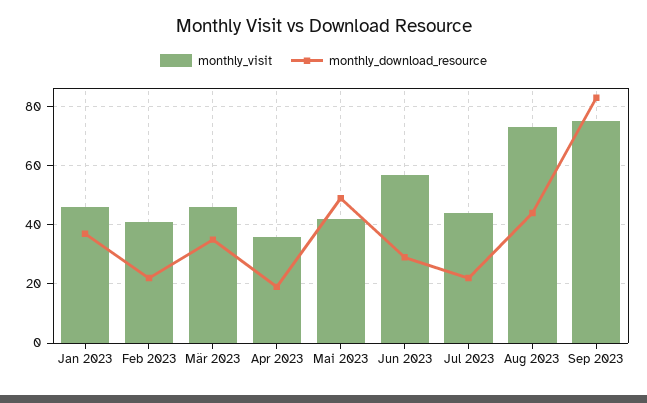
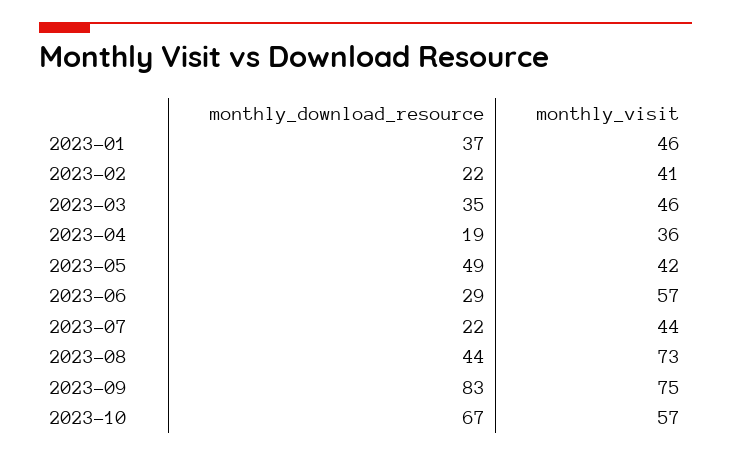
monthly_download_resource, 2023-10: none -> 67
monthly_visit, 2023-10: none -> 57

